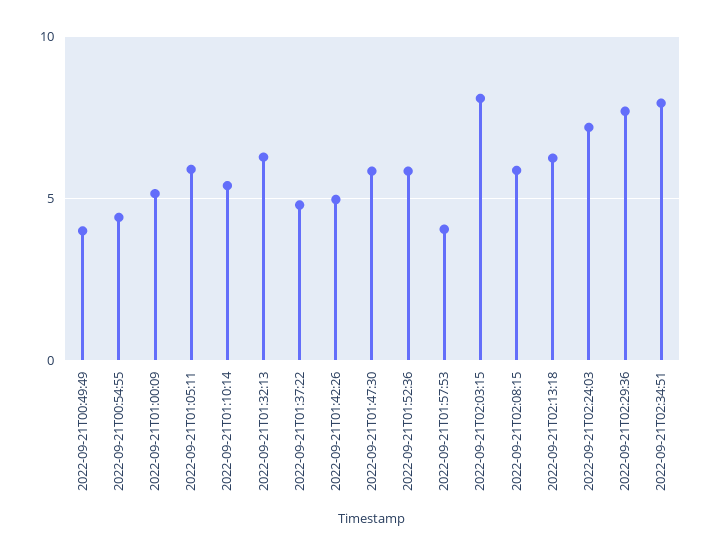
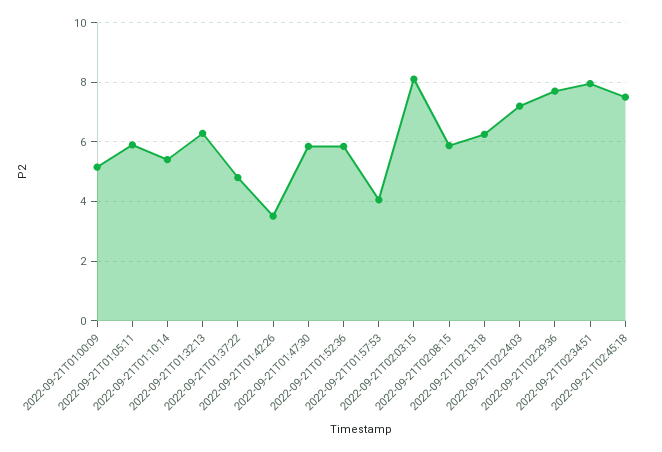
2022-09-21T00:49:49: 4 -> none
2022-09-21T00:54:55: 4.5 -> none
2022-09-21T01:42:26: 5 -> 3.5
2022-09-21T02:45:18: none -> 7.5

